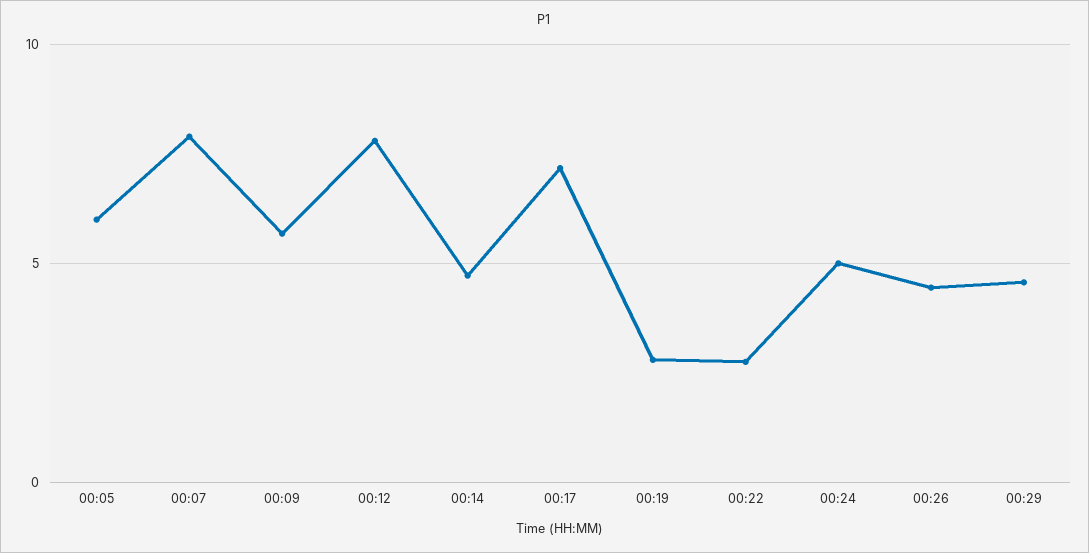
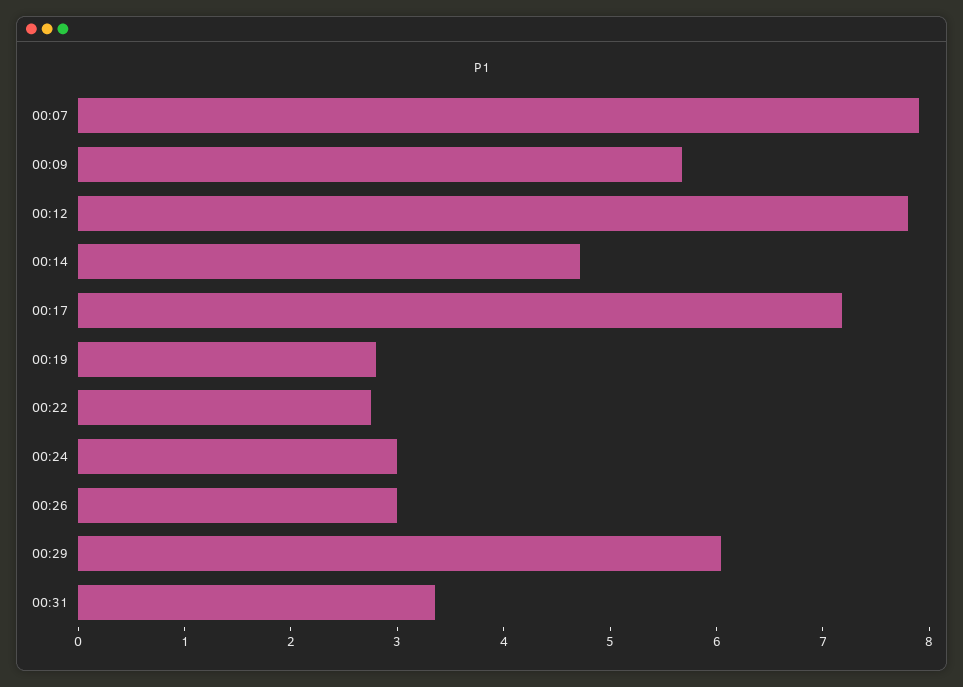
00:05: 6 -> none
00:24: 5 -> 3
00:26: 4.5 -> 3
00:29: 4.5 -> 6
00:31: none -> 3.4

